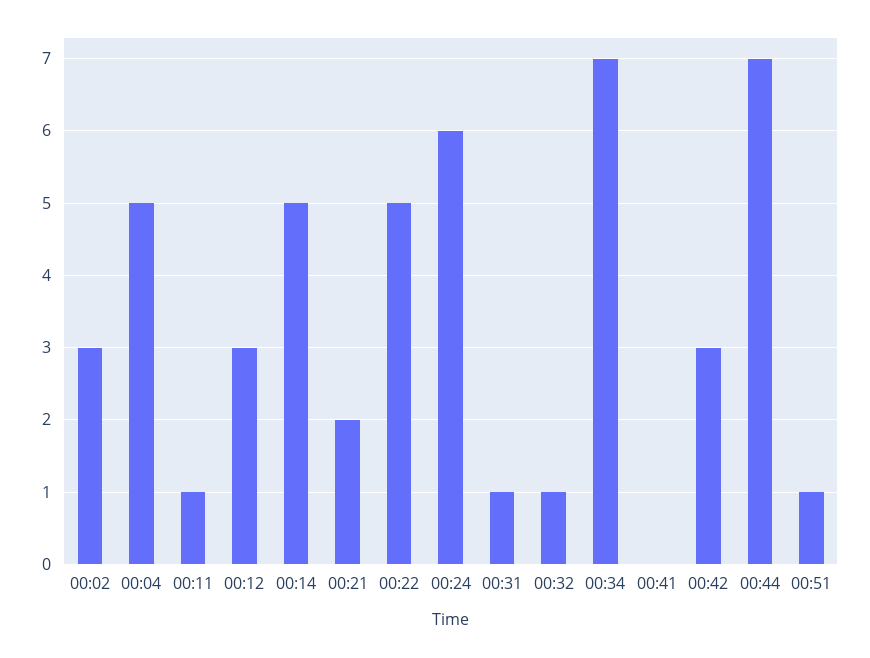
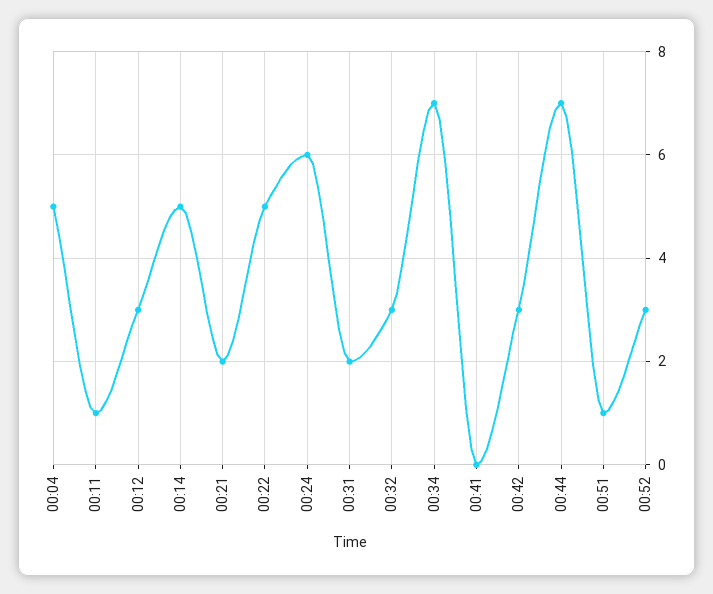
00:02: 3 -> none
00:31: 1 -> 2
00:32: 1 -> 3
00:52: none -> 3

